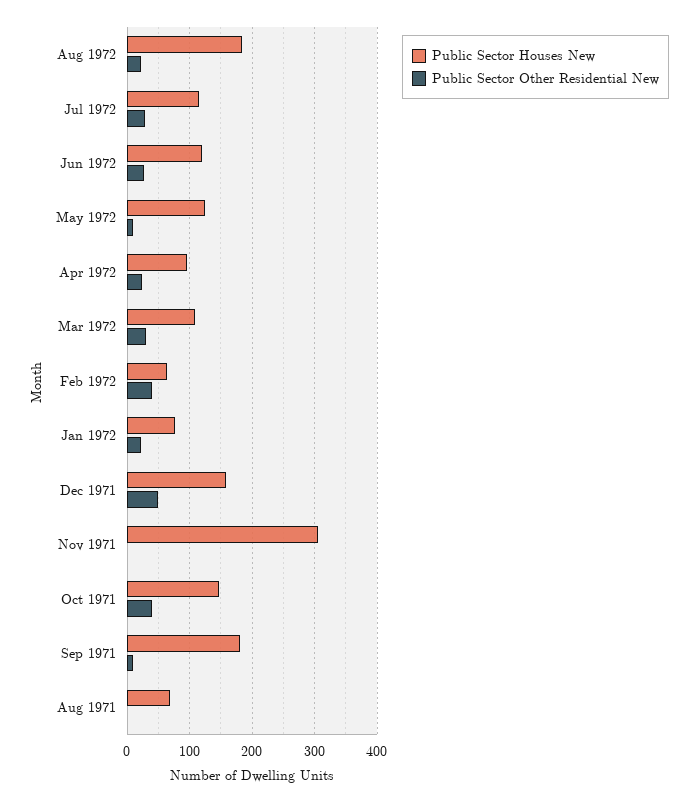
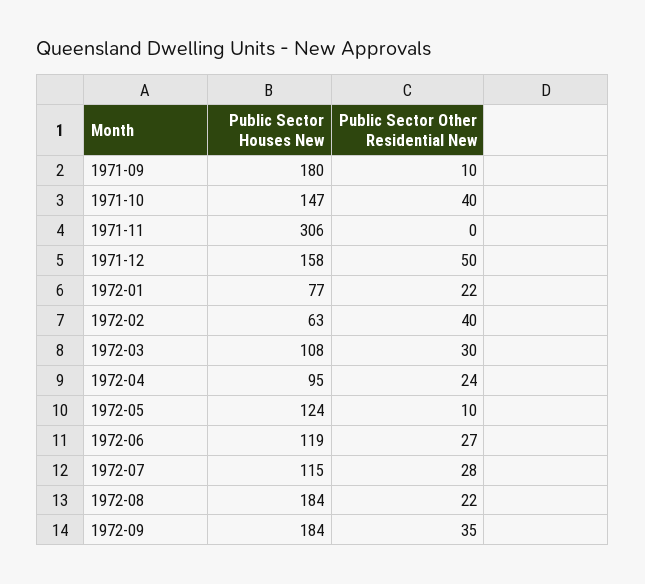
Public Sector Houses New, Aug 1971: 70 -> none
Public Sector Other Residential New, Aug 1971: 0 -> none
Public Sector Houses New, 1972-09: none -> 184
Public Sector Other Residential New, 1972-09: none -> 35

